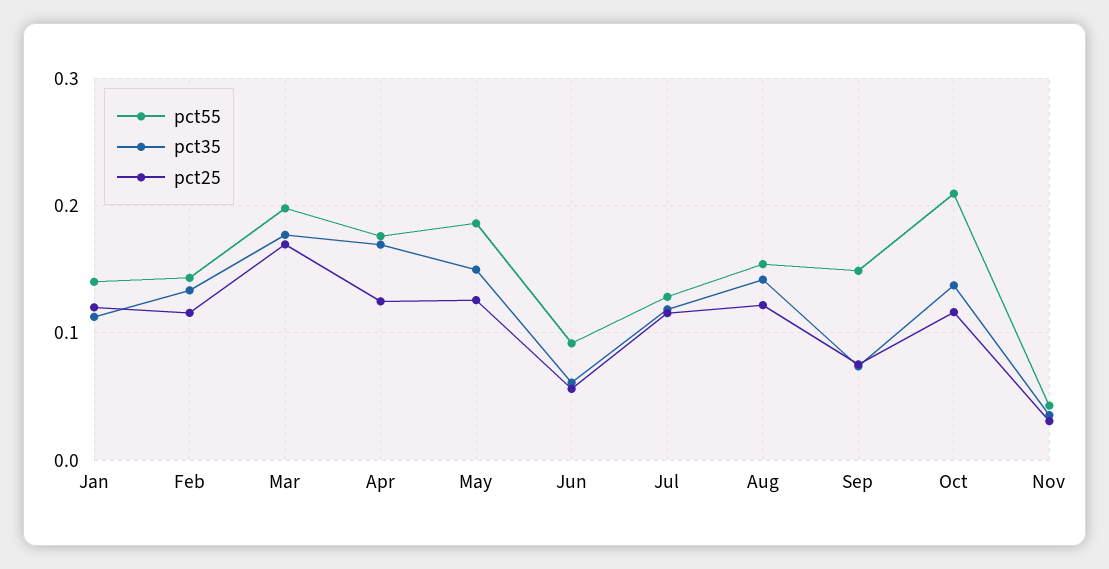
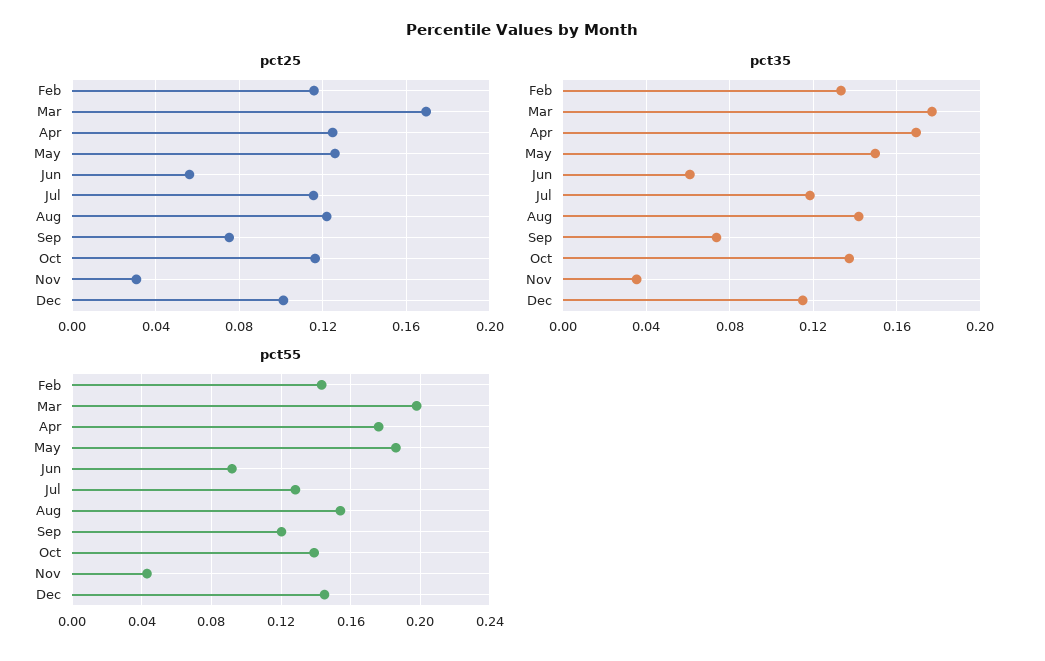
pct55, Jan: 0.14 -> none
pct35, Jan: 0.11 -> none
pct25, Jan: 0.12 -> none
pct55, Sep: 0.15 -> 0.12
pct55, Oct: 0.21 -> 0.14
pct25, Dec: none -> 0.1
pct35, Dec: none -> 0.115
pct55, Dec: none -> 0.145

